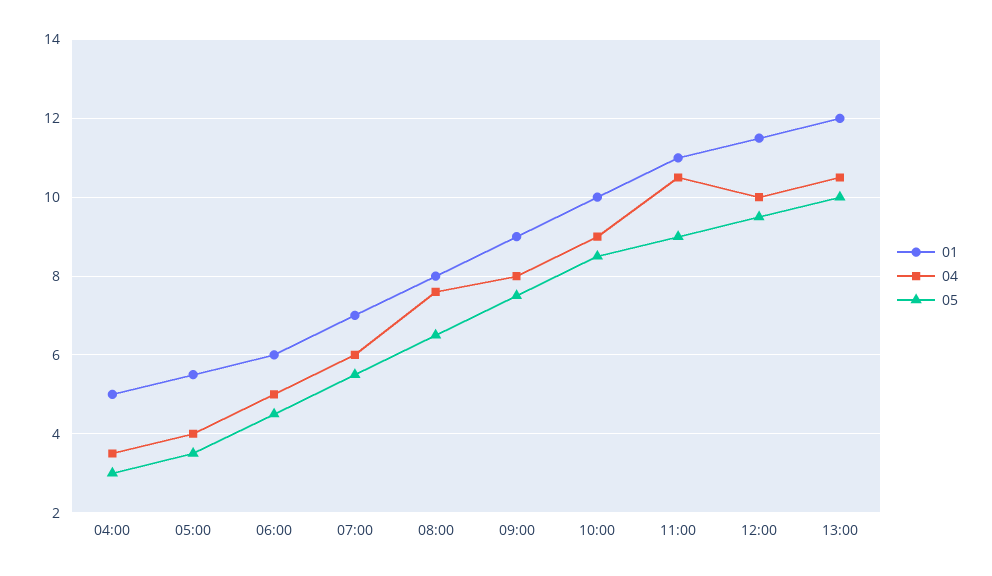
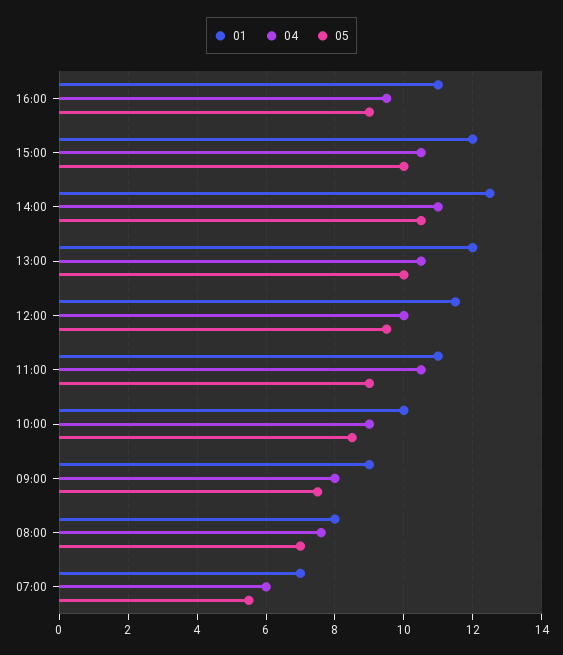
01, 04:00: 5 -> none
04, 04:00: 3.5 -> none
05, 04:00: 3 -> none
01, 05:00: 5.5 -> none
04, 05:00: 4 -> none
05, 05:00: 3.5 -> none
01, 06:00: 6 -> none
04, 06:00: 5 -> none
05, 06:00: 4.5 -> none
05, 08:00: 6.5 -> 7
01, 16:00: none -> 11
04, 16:00: none -> 9.5
05, 16:00: none -> 9
01, 15:00: none -> 12
04, 15:00: none -> 10.5
05, 15:00: none -> 10
01, 14:00: none -> 12.5
04, 14:00: none -> 11
05, 14:00: none -> 10.5

